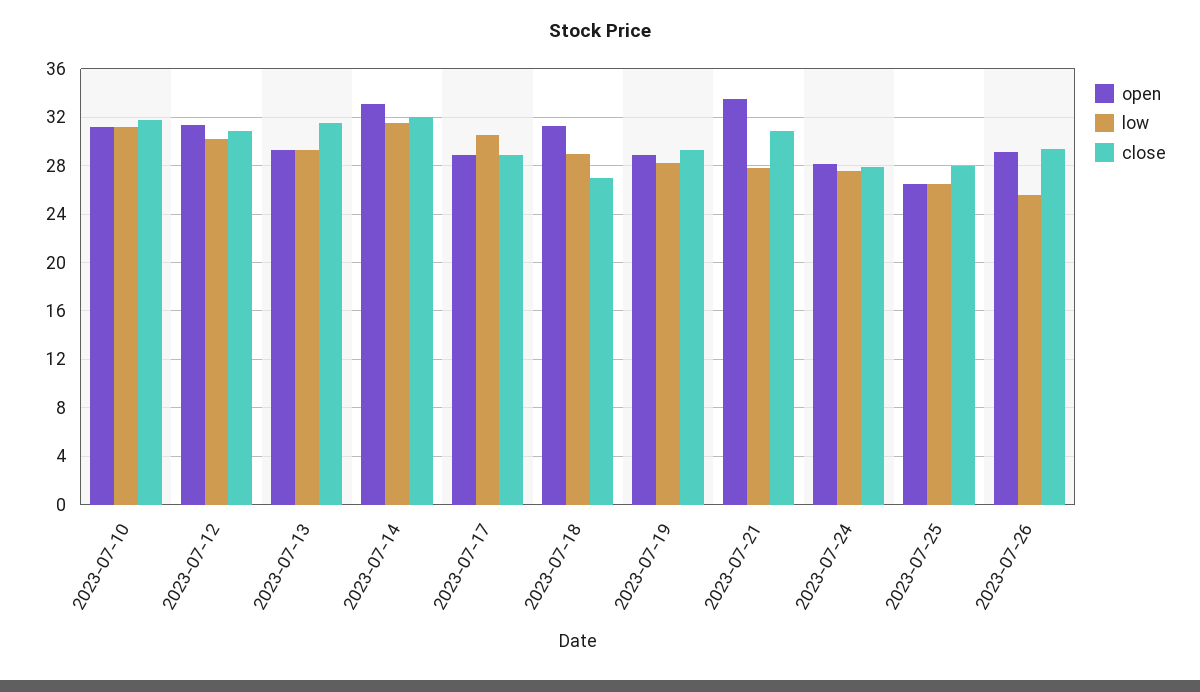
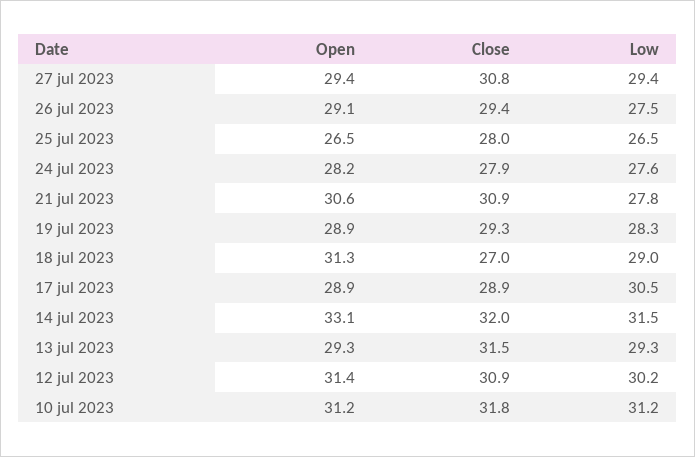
open, 2023-07-21: 33.5 -> 30.6
low, 2023-07-26: 25.5 -> 27.5
open, 27 jul 2023: none -> 29.4
close, 27 jul 2023: none -> 30.8
low, 27 jul 2023: none -> 29.4

